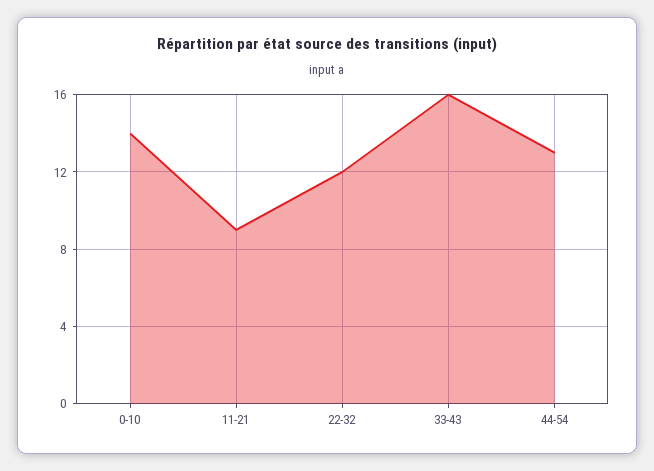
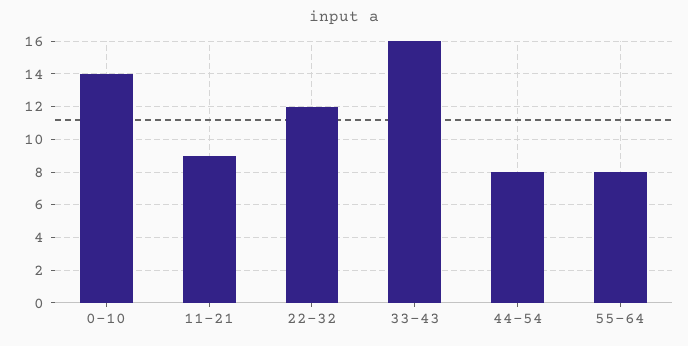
44-54: 13 -> 8
55-64: none -> 8

